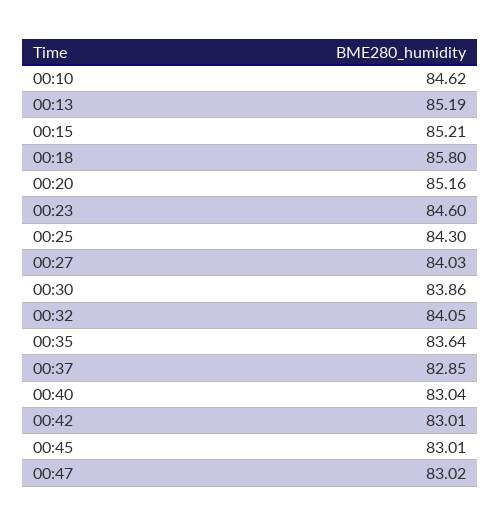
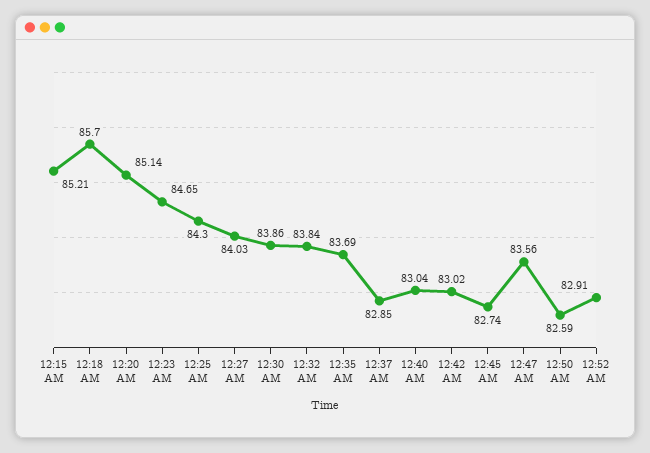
00:10: 84.62 -> none
00:13: 85.19 -> none
00:18: 85.8 -> 85.7
00:20: 85.16 -> 85.14
00:23: 84.6 -> 84.65
00:32: 84.05 -> 83.84
00:35: 83.64 -> 83.69
00:42: 83.01 -> 83.02
00:45: 83.01 -> 82.74
00:47: 83.02 -> 83.56
12:50 AM: none -> 82.59
12:52 AM: none -> 82.91

